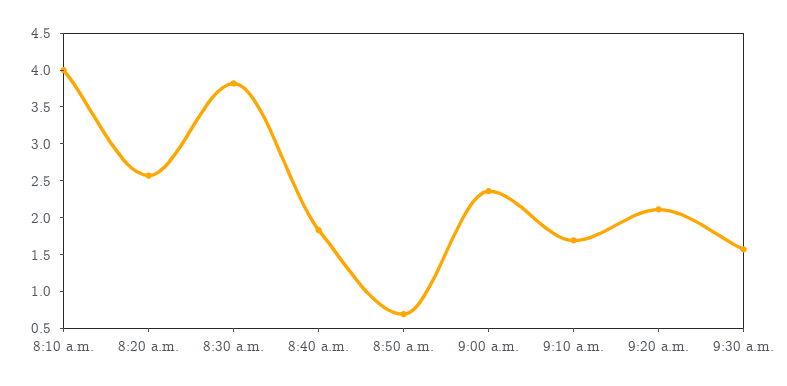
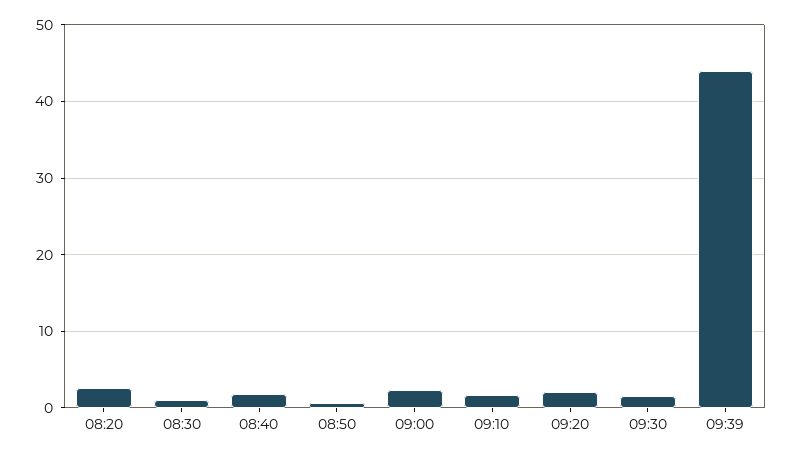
8:10 a.m.: 4 -> none
8:30 a.m.: 3.75 -> 1
09:39: none -> 44

